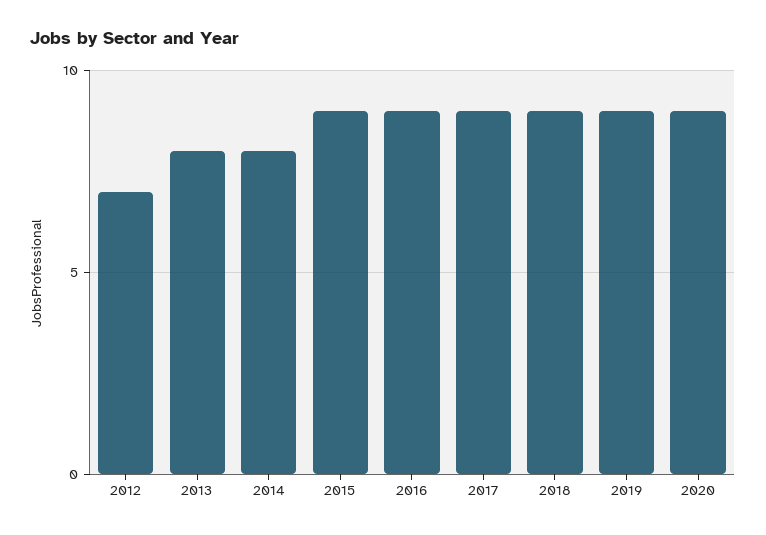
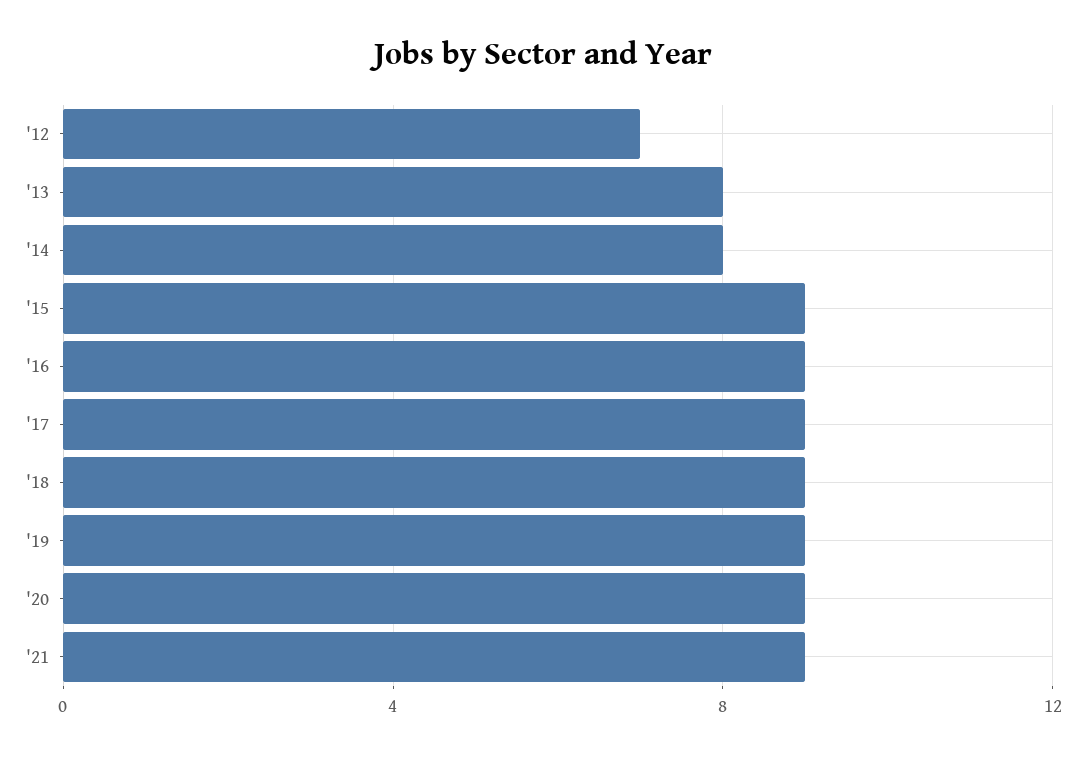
'21: none -> 9

